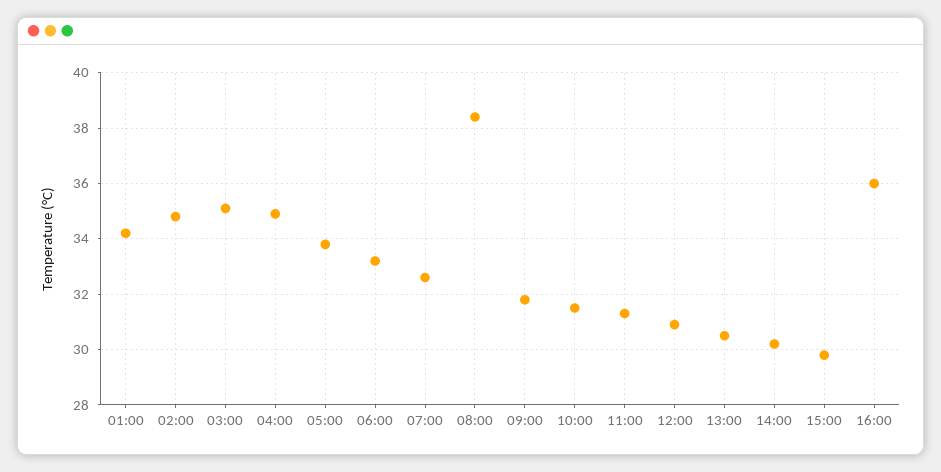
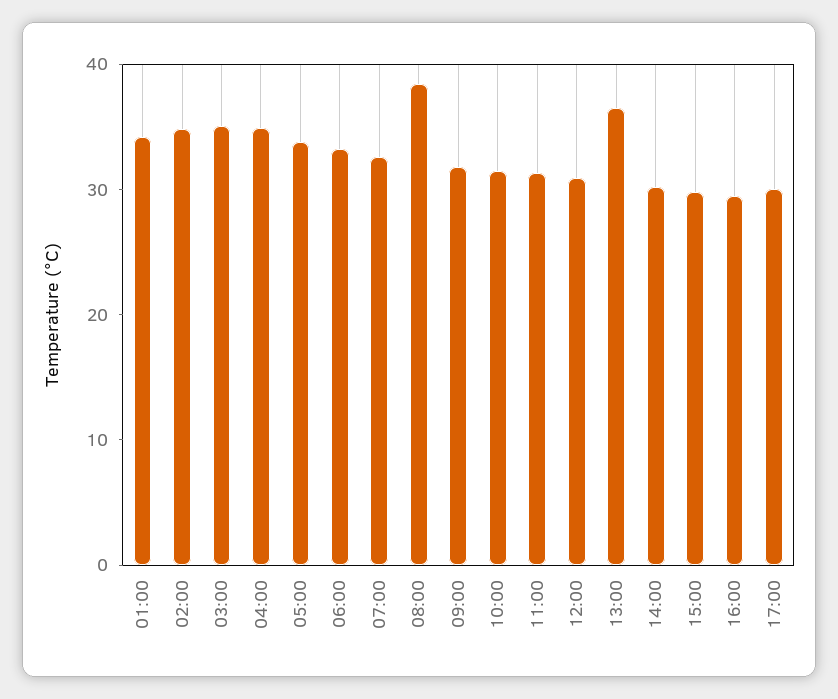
13:00: 30.5 -> 36
16:00: 36 -> 30
17:00: none -> 30

